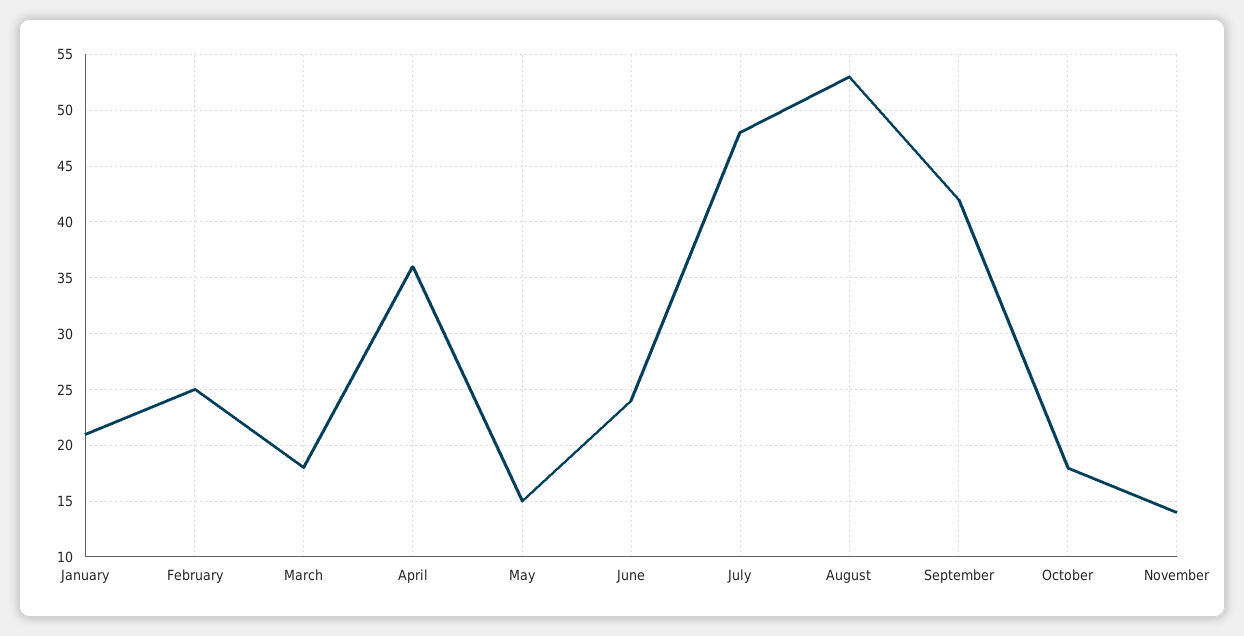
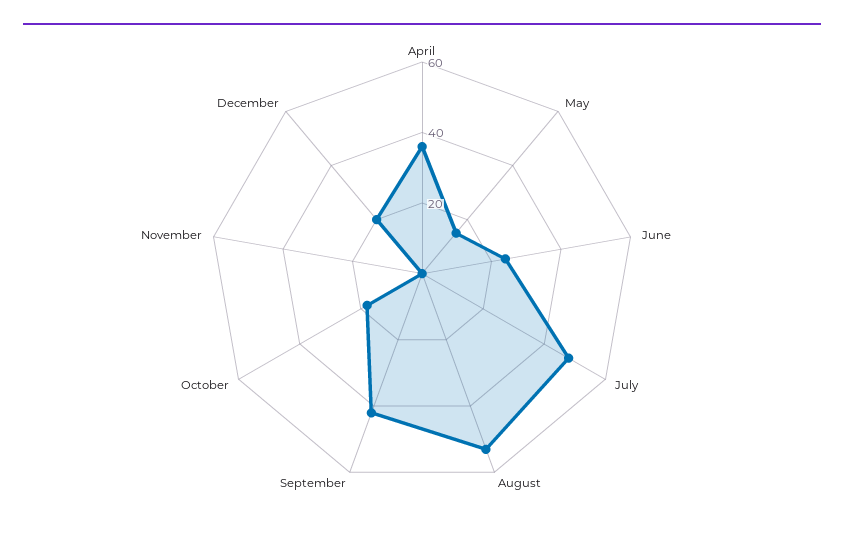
January: 21 -> none
February: 25 -> none
March: 18 -> none
November: 14 -> 0
December: none -> 20

